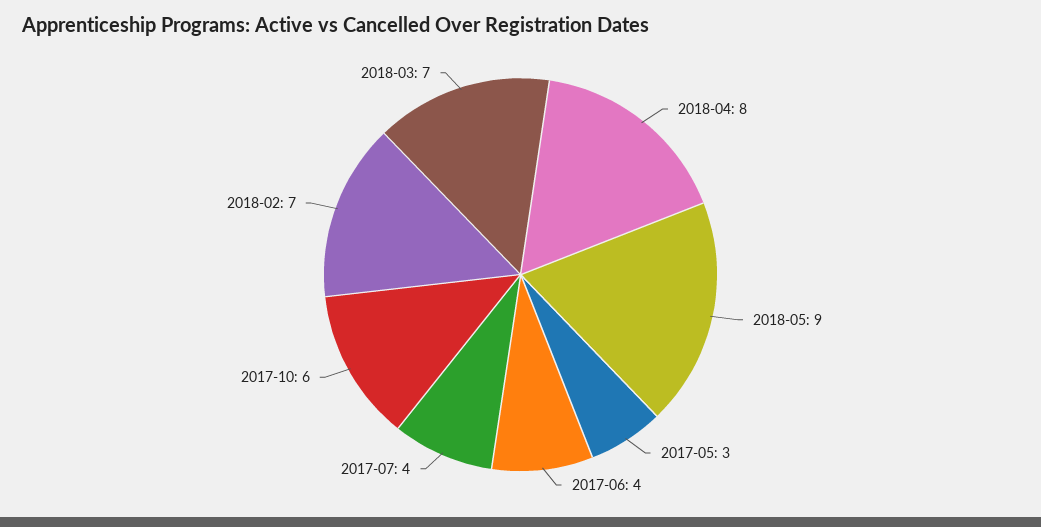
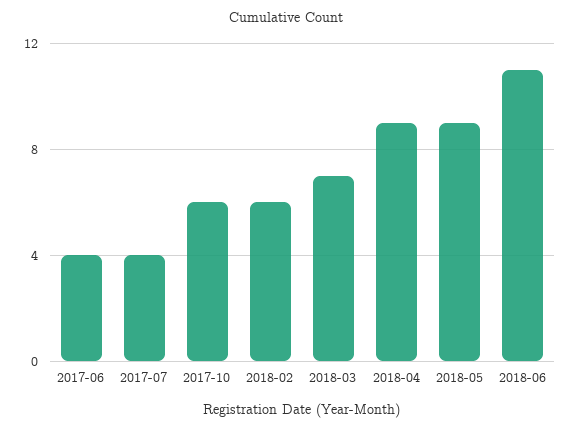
2018-04: 8 -> 9
2017-05: 3 -> none
2018-02: 7 -> 6
2018-06: none -> 11

